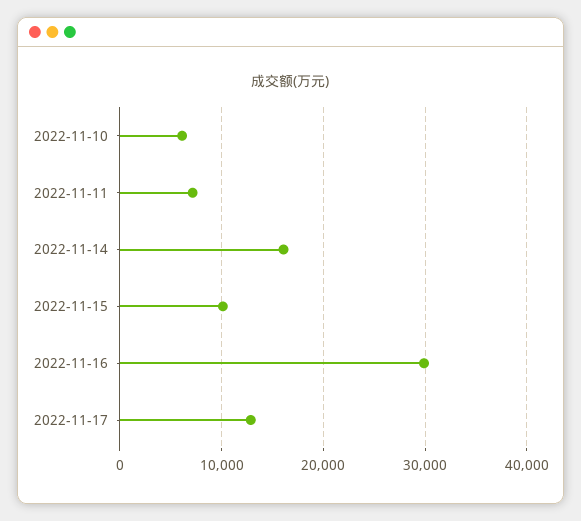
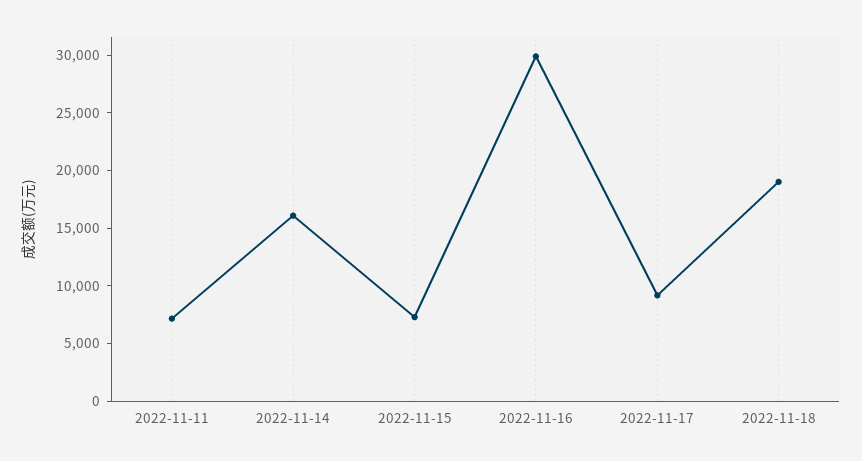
2022-11-10: 6000 -> none
2022-11-15: 10000 -> 7000
2022-11-17: 13000 -> 9000
2022-11-18: none -> 19000

